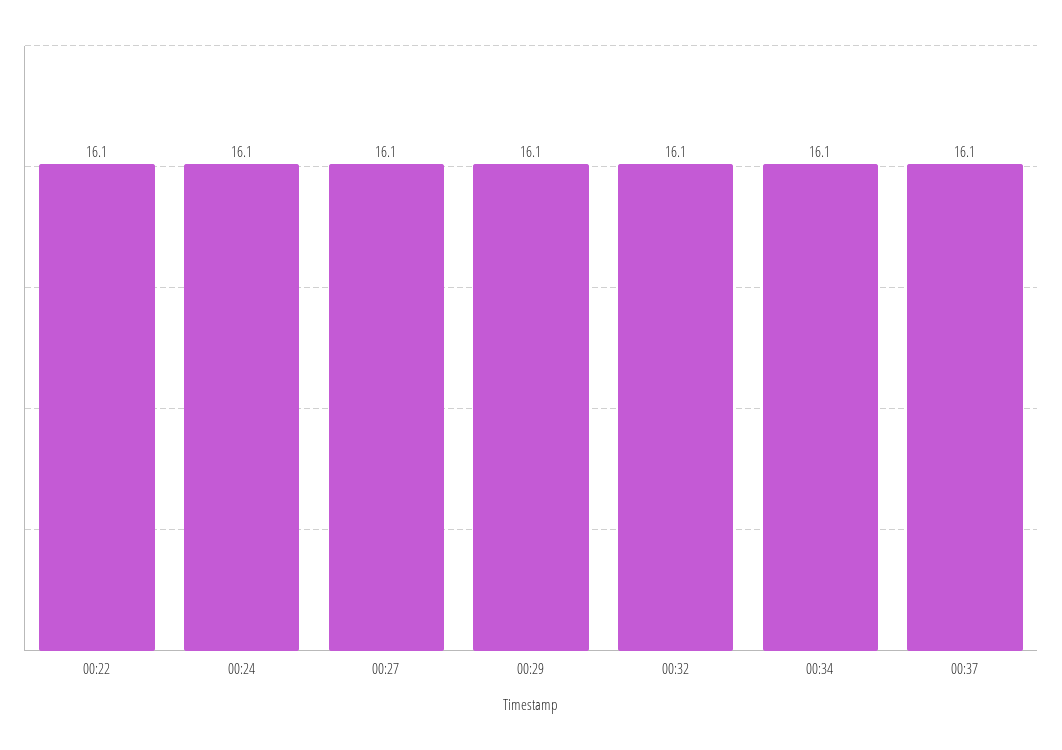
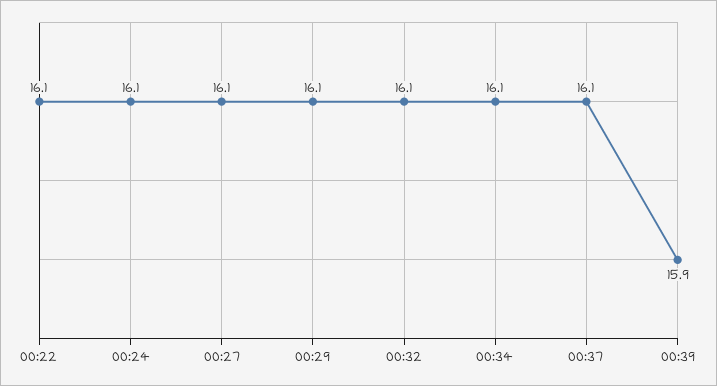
00:39: none -> 15.9

